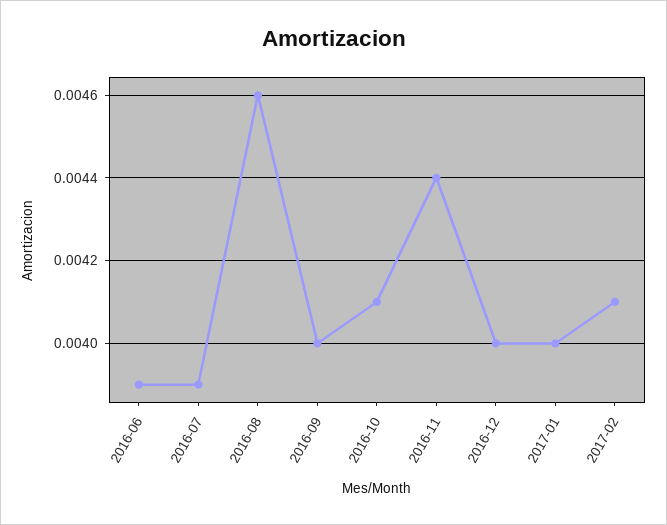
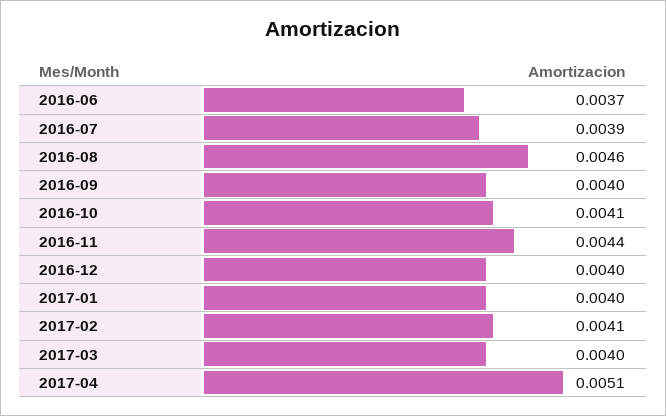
2016-06: 0.0039 -> 0.0037
2017-03: none -> 0.004
2017-04: none -> 0.0051

